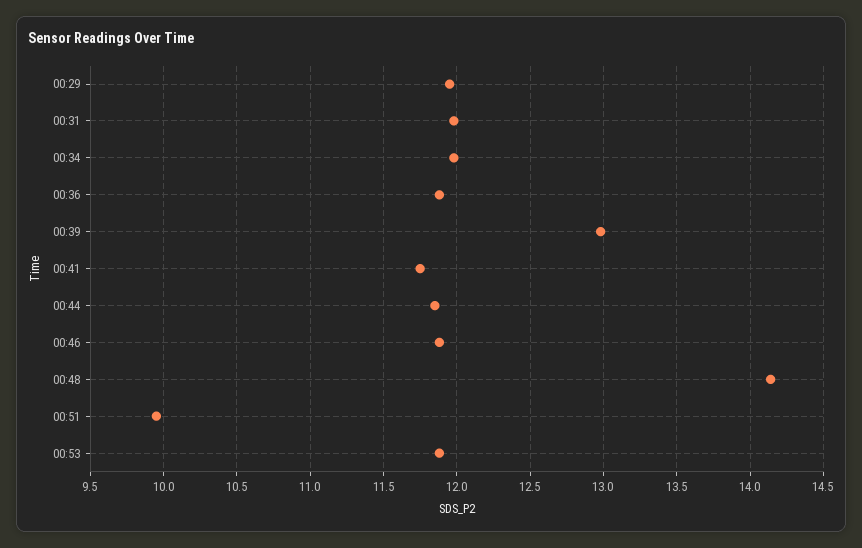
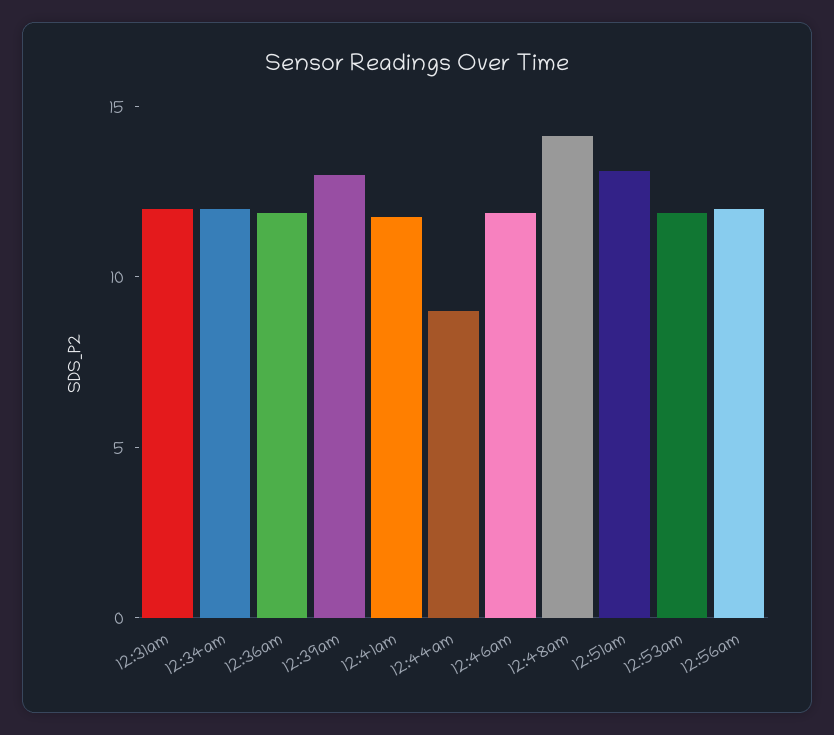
00:29: 11.95 -> none
00:44: 11.85 -> 9
00:51: 9.95 -> 13
12:56am: none -> 12

